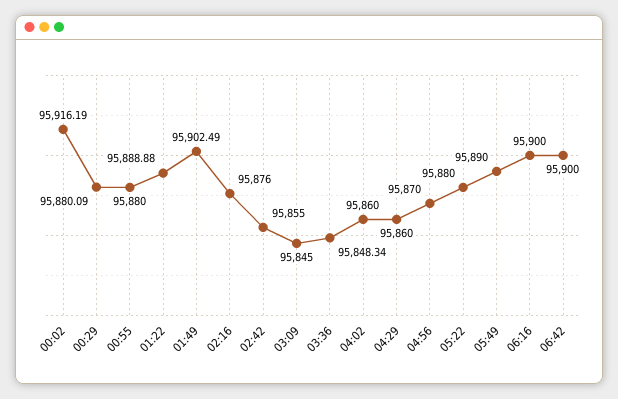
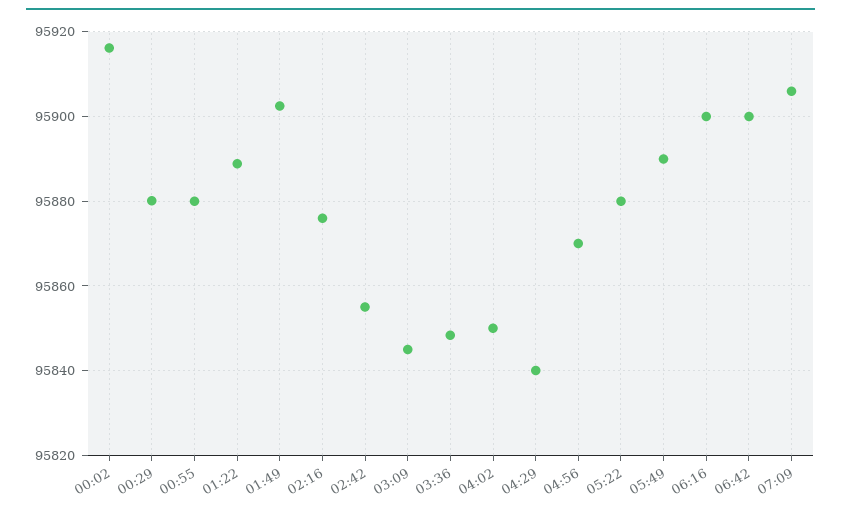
04:02: 95860 -> 95850
04:29: 95860 -> 95840
07:09: none -> 95906

